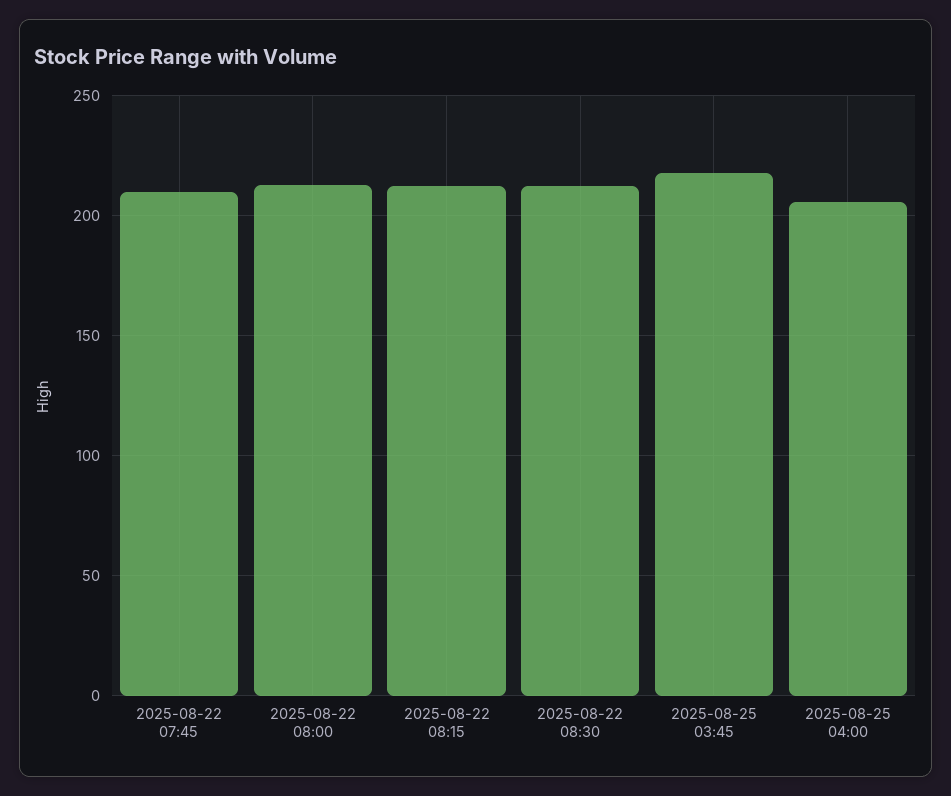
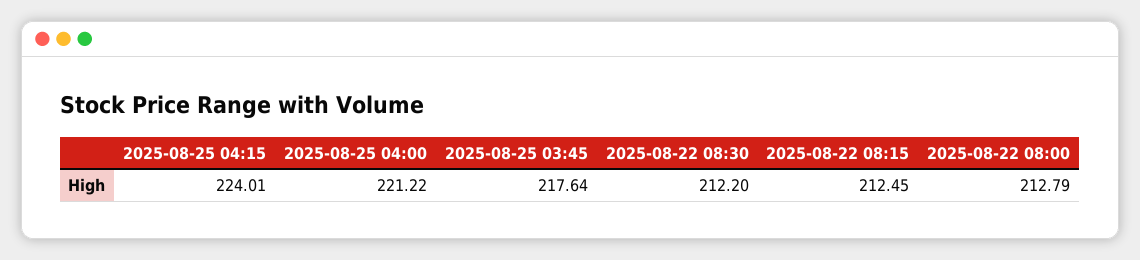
2025-08-22 07:45: 210 -> none
2025-08-25 04:00: 205 -> 221.22
2025-08-25 04:15: none -> 224.01

